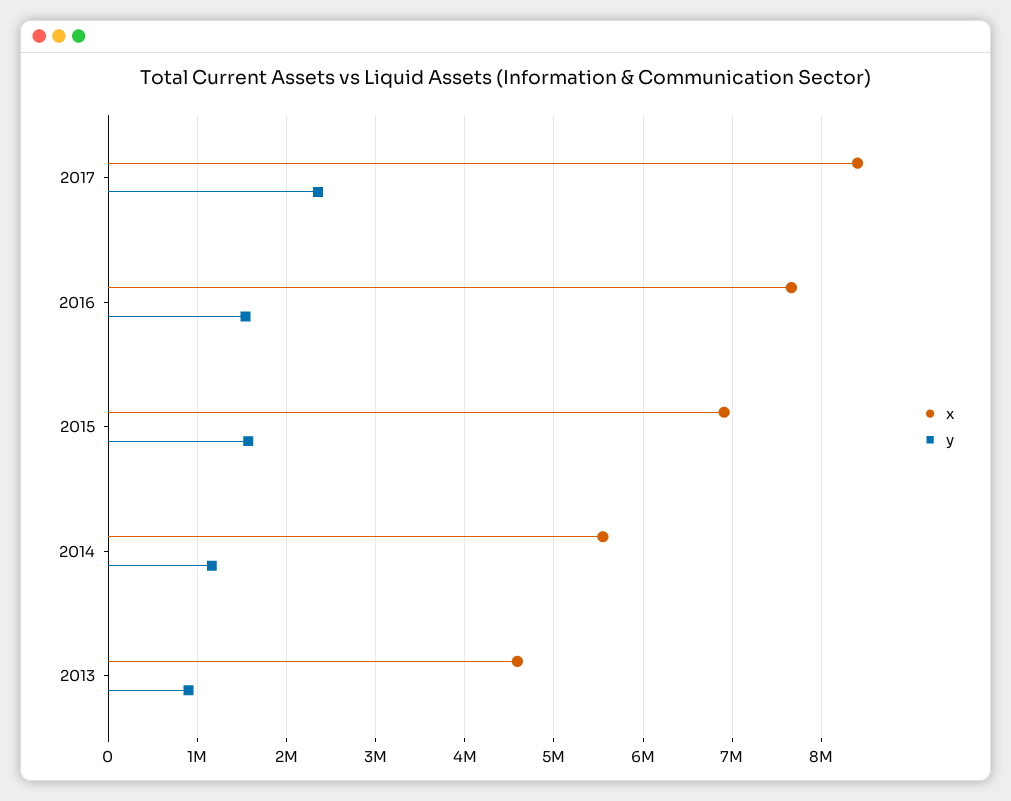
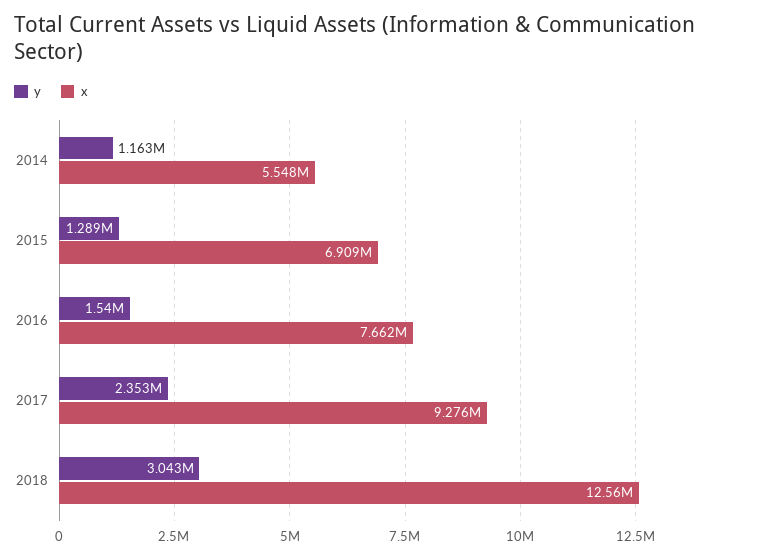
x, 2017: 8400000 -> 9276000
y, 2015: 1600000 -> 1289000
x, 2013: 4600000 -> none
y, 2013: 900000 -> none
y, 2018: none -> 3043000
x, 2018: none -> 12560000

